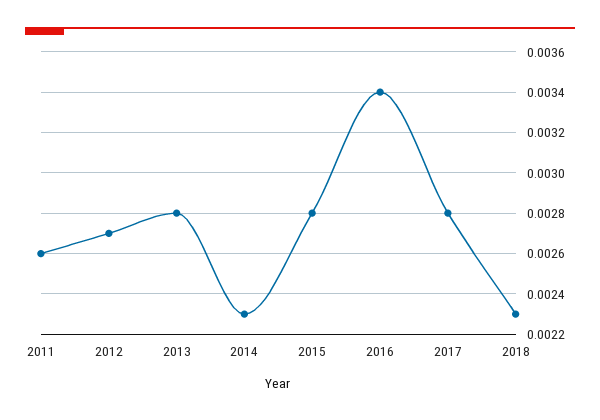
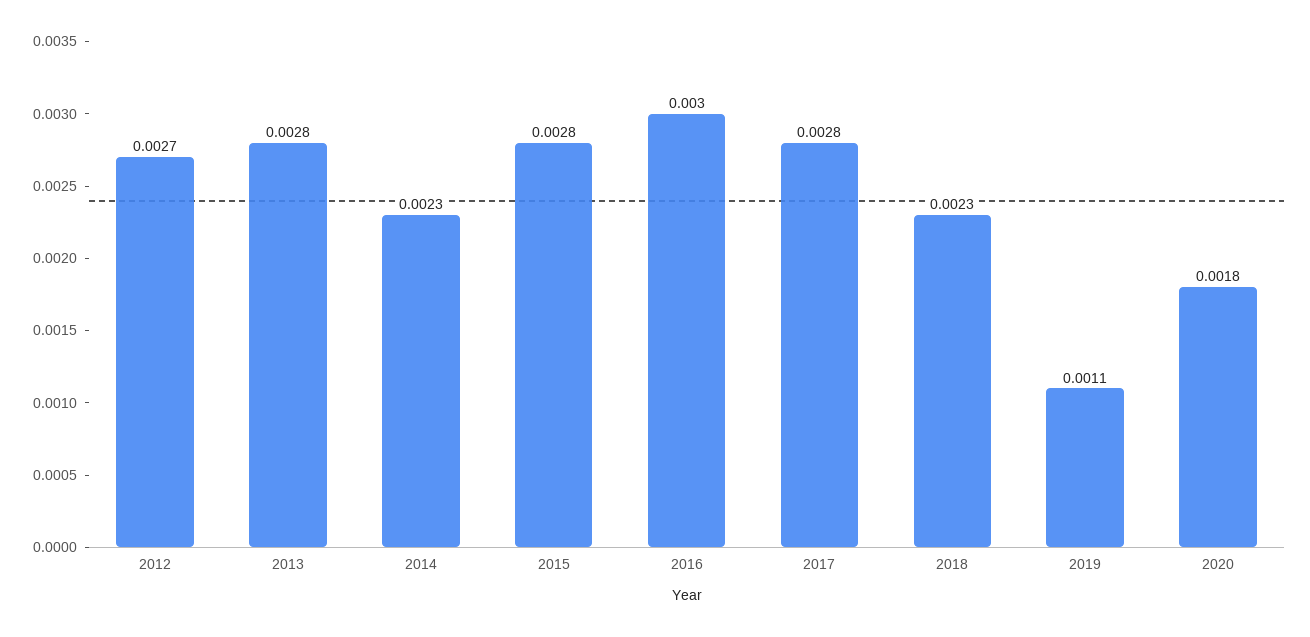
2011: 0.0026 -> none
2016: 0.0034 -> 0.003
2019: none -> 0.0011
2020: none -> 0.0018

